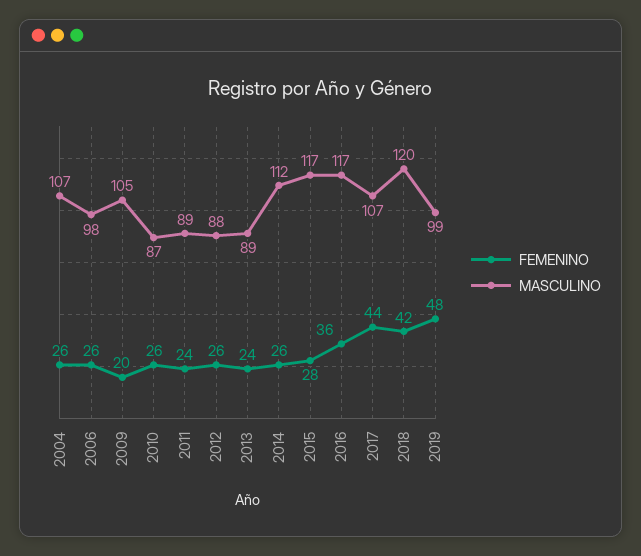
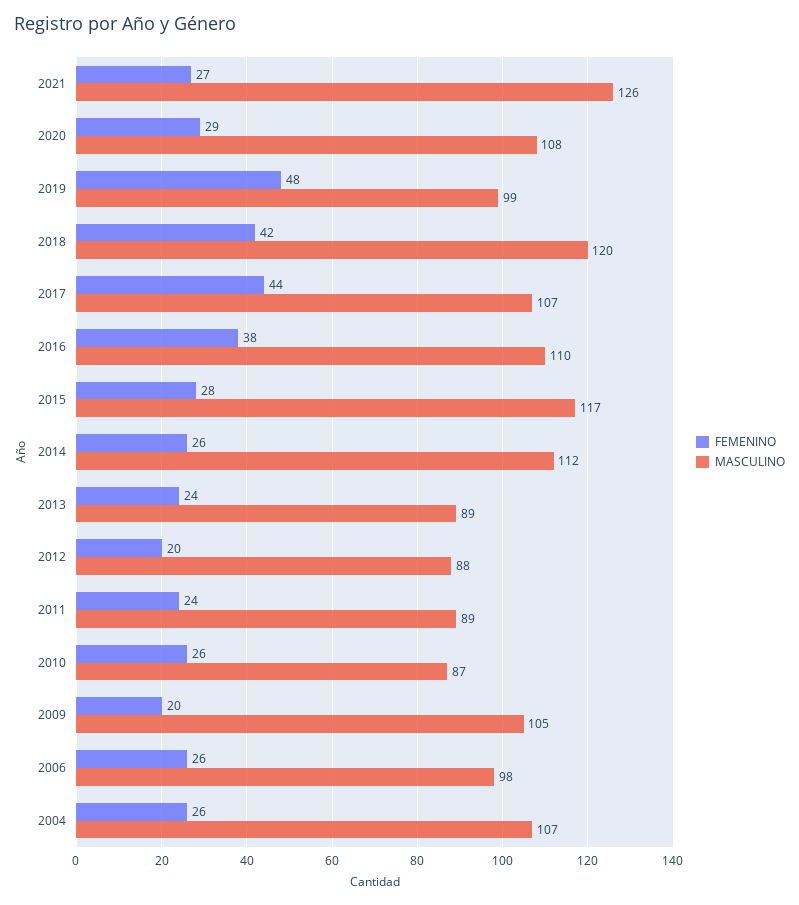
FEMENINO, 2012: 26 -> 20
FEMENINO, 2016: 36 -> 38
MASCULINO, 2016: 117 -> 110
FEMENINO, 2021: none -> 27
MASCULINO, 2021: none -> 126
FEMENINO, 2020: none -> 29
MASCULINO, 2020: none -> 108

